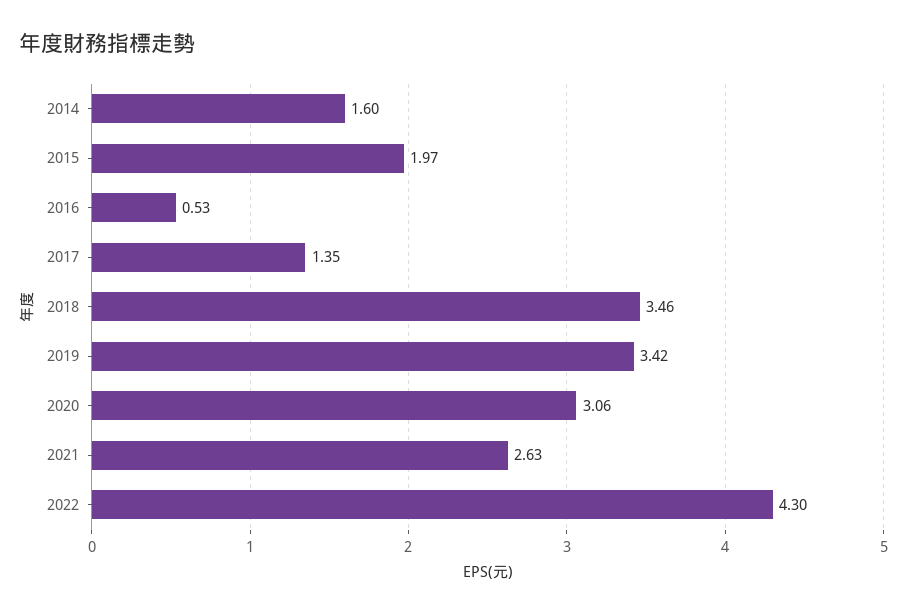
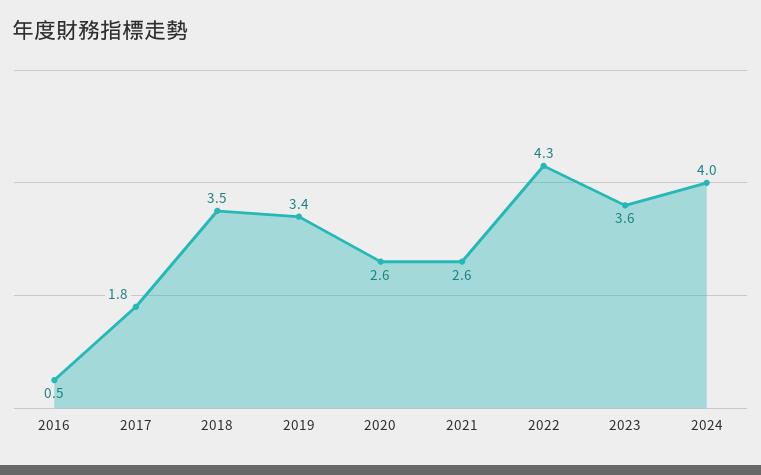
2014: 1.6 -> none
2015: 1.97 -> none
2017: 1.35 -> 1.8
2020: 3.06 -> 2.6
2023: none -> 3.6
2024: none -> 4

